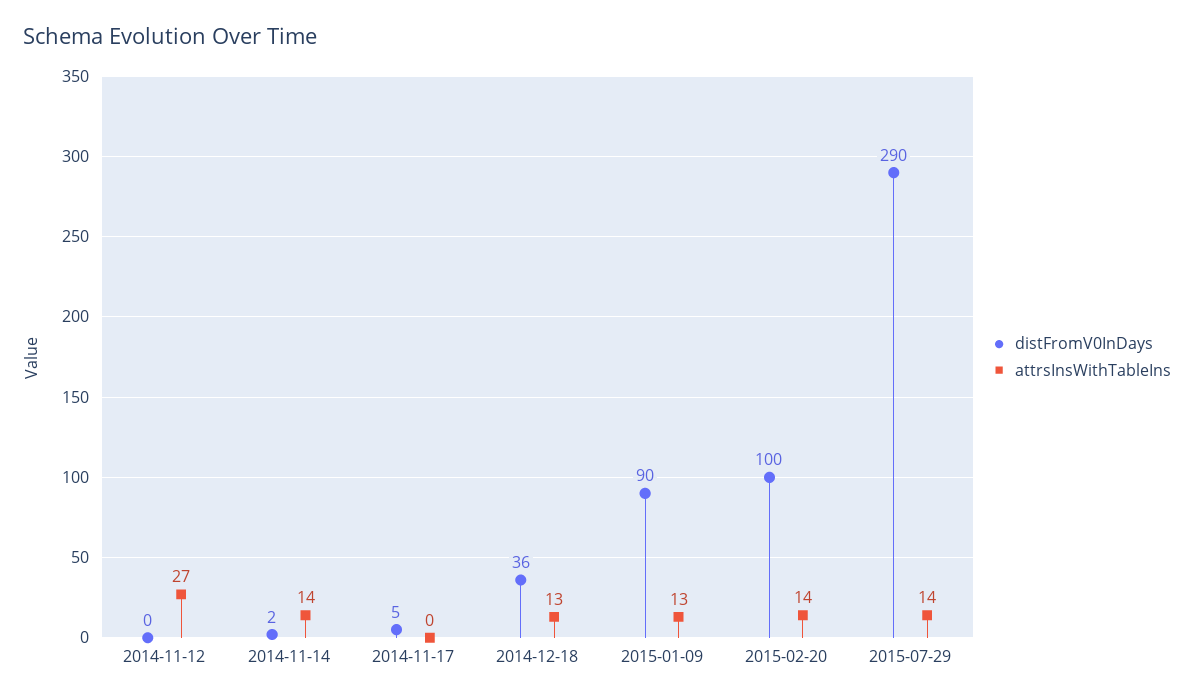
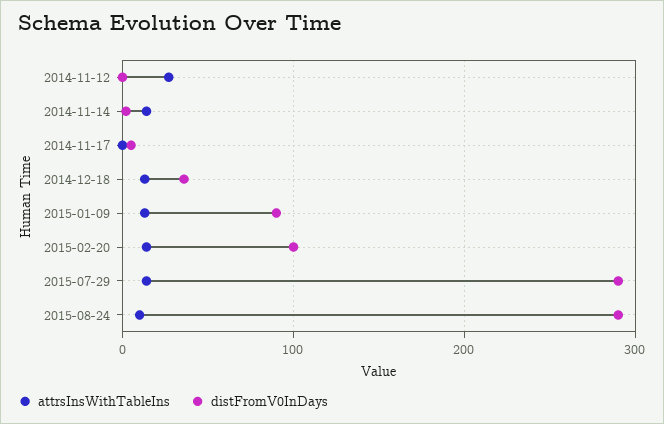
attrsInsWithTableIns, 2015-08-24: none -> 10
distFromV0InDays, 2015-08-24: none -> 290

